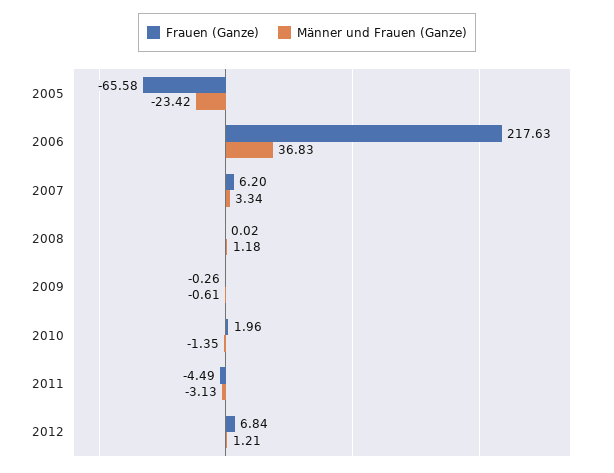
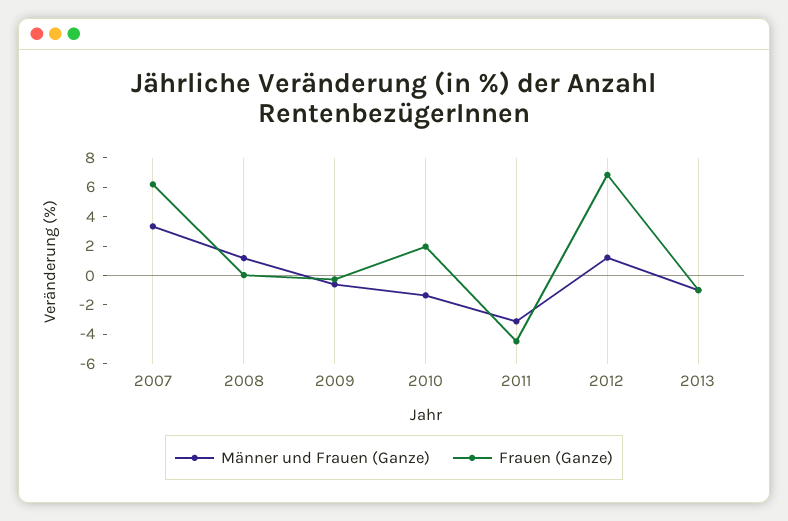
Frauen (Ganze), 2005: -65.58 -> none
Männer und Frauen (Ganze), 2005: -23.42 -> none
Frauen (Ganze), 2006: 217.63 -> none
Männer und Frauen (Ganze), 2006: 36.83 -> none
Männer und Frauen (Ganze), 2013: none -> -1
Frauen (Ganze), 2013: none -> -1

